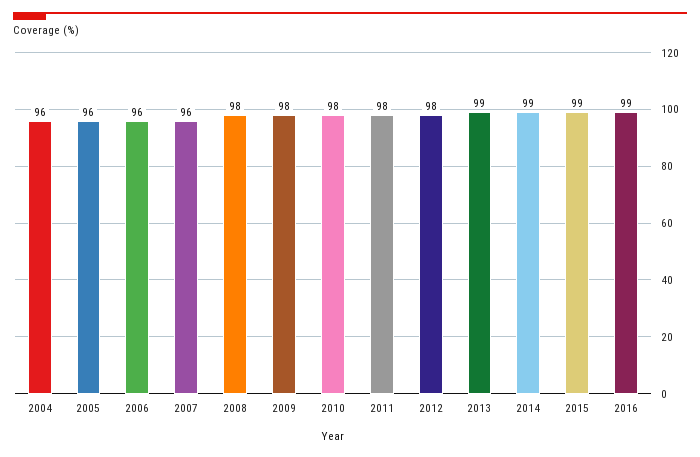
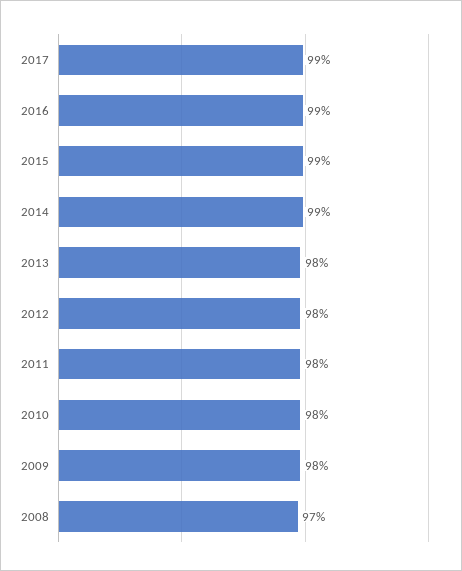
2004: 96 -> none
2005: 96 -> none
2006: 96 -> none
2007: 96 -> none
2008: 98 -> 97
2013: 99 -> 98
2017: none -> 99

